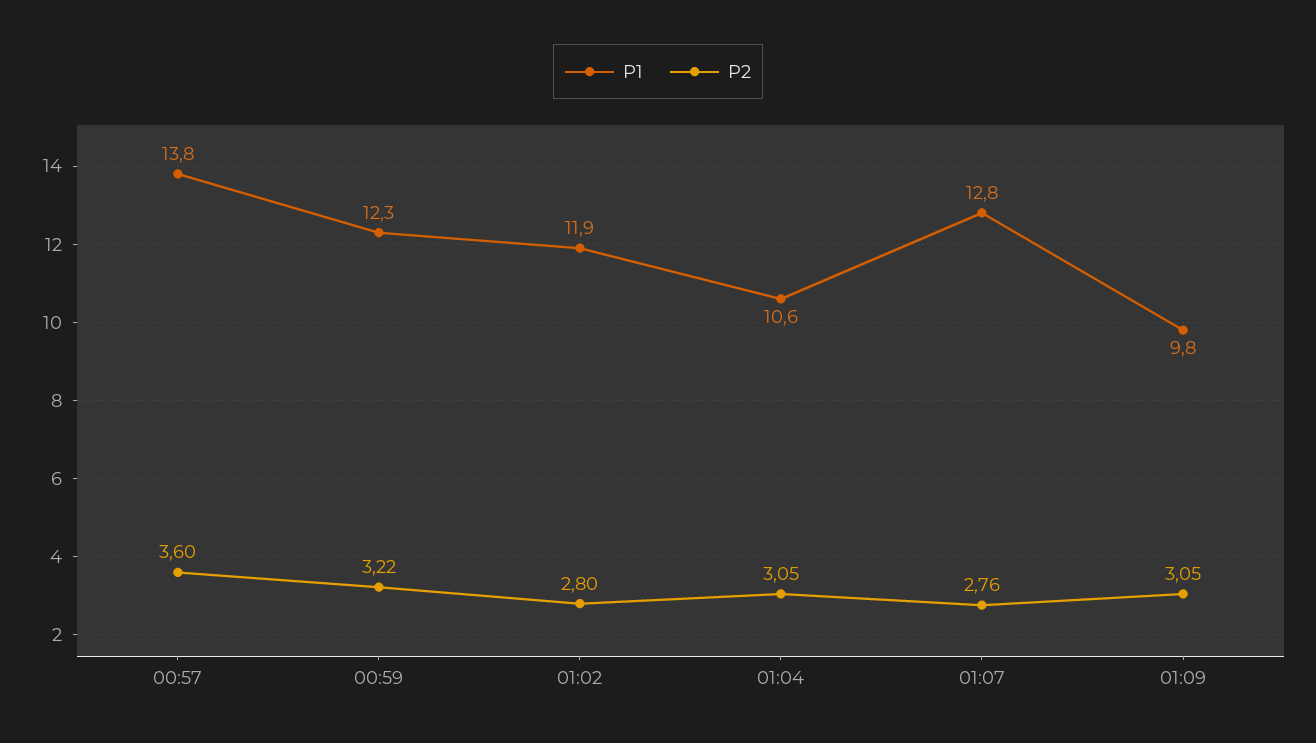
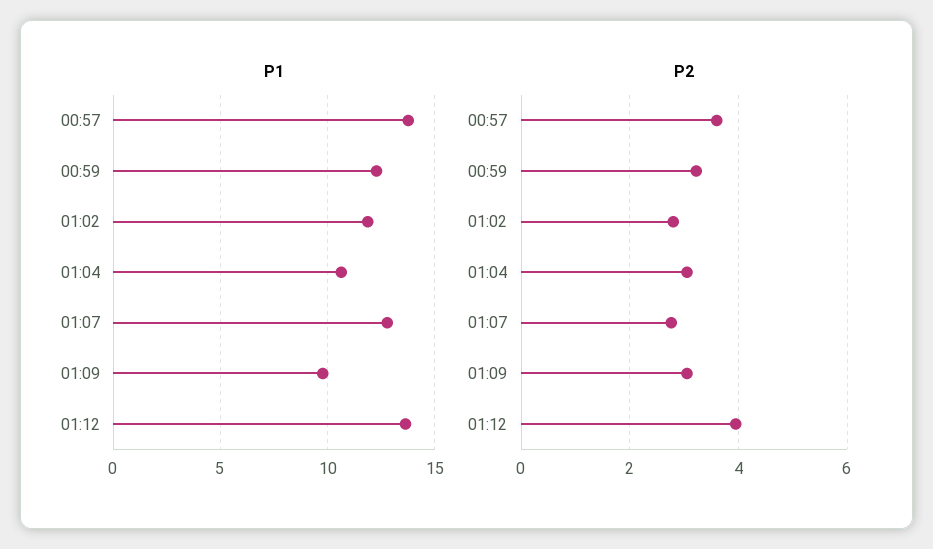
P1, 01:12: none -> 13.5
P2, 01:12: none -> 4

